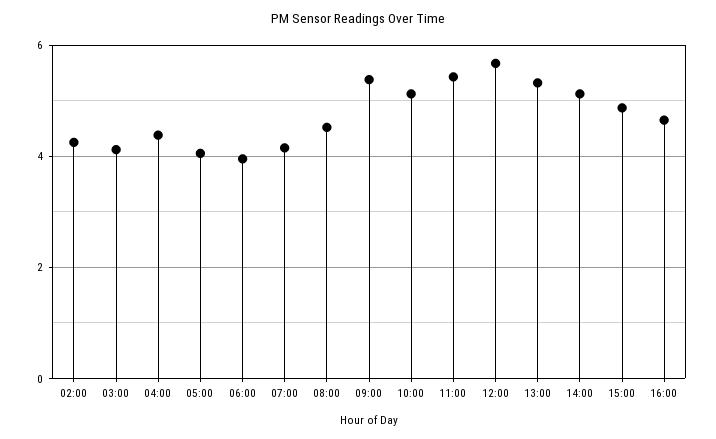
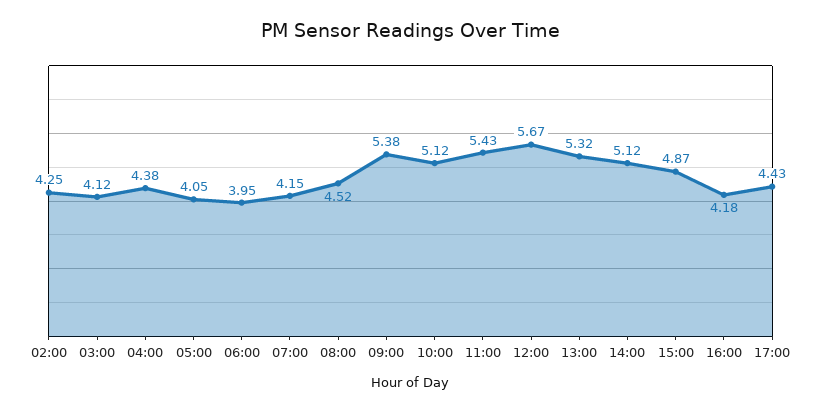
16:00: 4.6 -> 4.18
17:00: none -> 4.43

